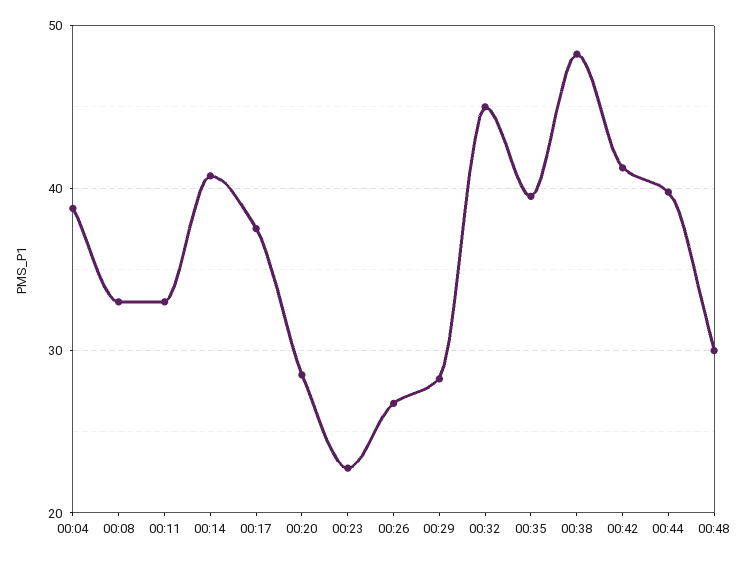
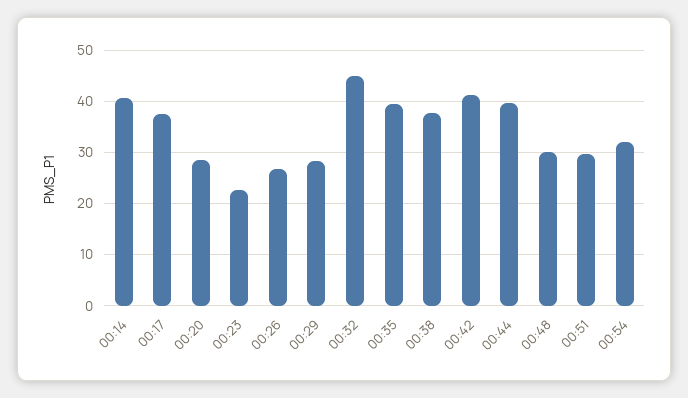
00:04: 39 -> none
00:08: 33 -> none
00:11: 33 -> none
00:38: 48 -> 38
00:51: none -> 30
00:54: none -> 32

